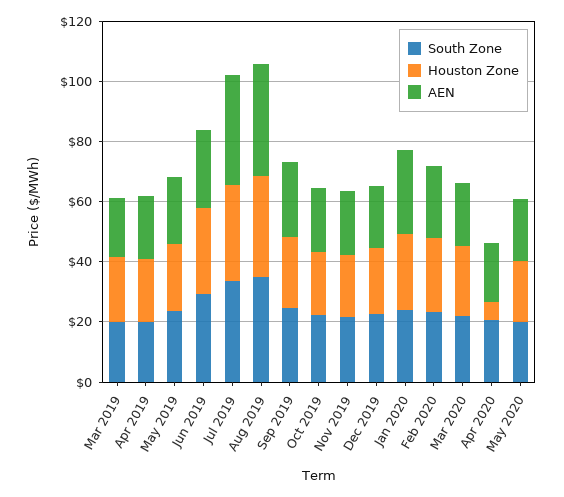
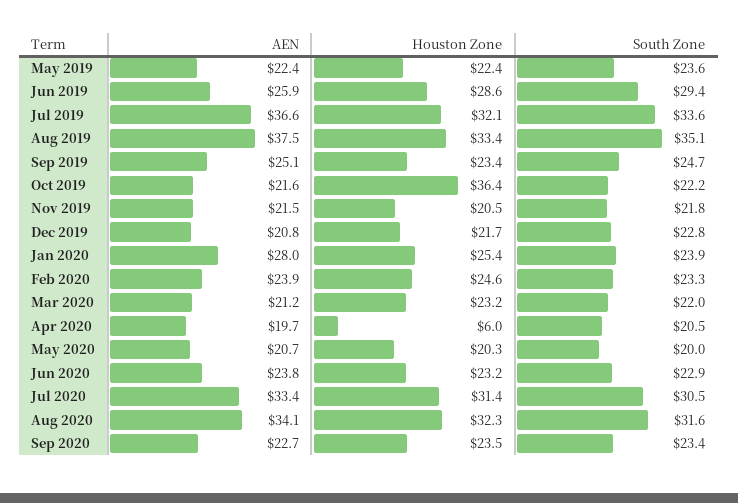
South Zone, Mar 2019: 20 -> none
Houston Zone, Mar 2019: 20 -> none
AEN, Mar 2019: 20 -> none
South Zone, Apr 2019: 20 -> none
Houston Zone, Apr 2019: 20 -> none
AEN, Apr 2019: 20 -> none
Houston Zone, Oct 2019: 20 -> 36.4
AEN, Jun 2020: none -> 23.8
Houston Zone, Jun 2020: none -> 23.2
South Zone, Jun 2020: none -> 22.9
AEN, Jul 2020: none -> 33.4
Houston Zone, Jul 2020: none -> 31.4
South Zone, Jul 2020: none -> 30.5
AEN, Aug 2020: none -> 34.1
Houston Zone, Aug 2020: none -> 32.3
South Zone, Aug 2020: none -> 31.6
AEN, Sep 2020: none -> 22.7
Houston Zone, Sep 2020: none -> 23.5
South Zone, Sep 2020: none -> 23.4

